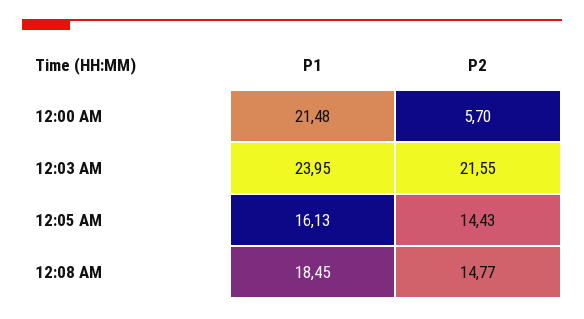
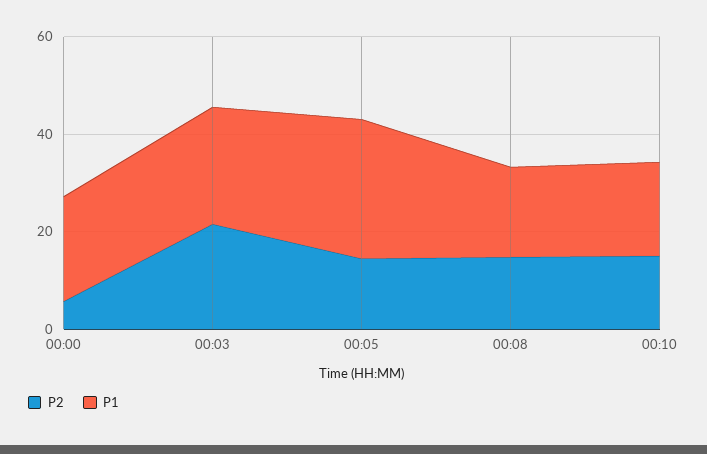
P1, 12:05 AM: 16.13 -> 30
P2, 00:10: none -> 15
P1, 00:10: none -> 20

